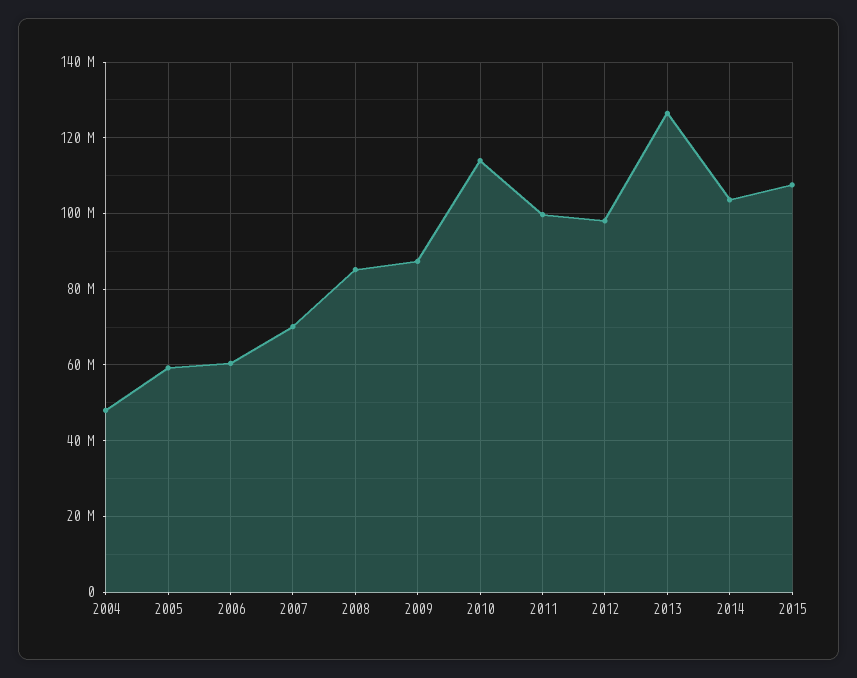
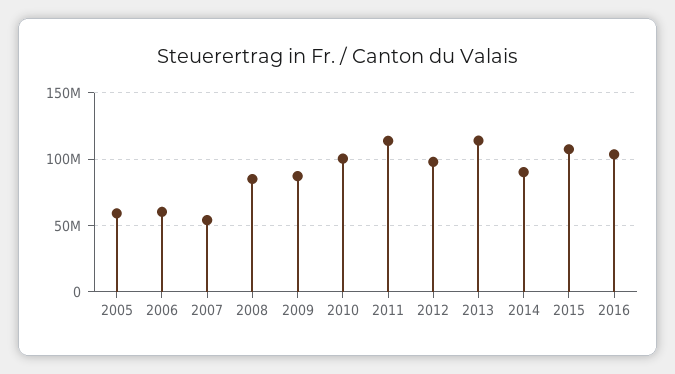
2004: 48000000 -> none
2007: 70000000 -> 55000000
2010: 114000000 -> 100000000
2011: 100000000 -> 115000000
2013: 126000000 -> 115000000
2014: 104000000 -> 90000000
2016: none -> 105000000

